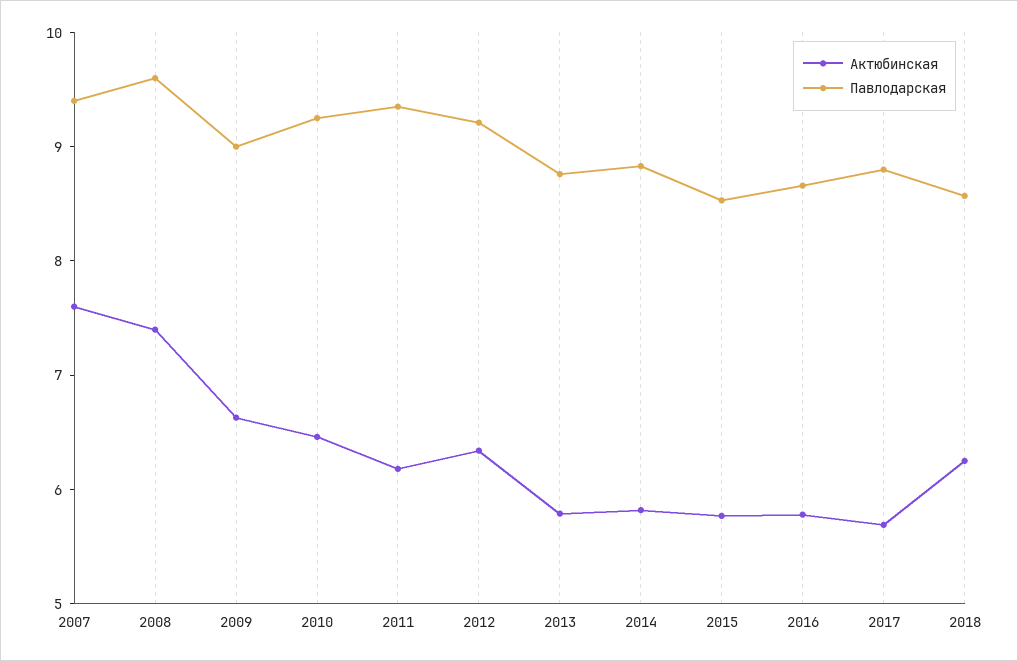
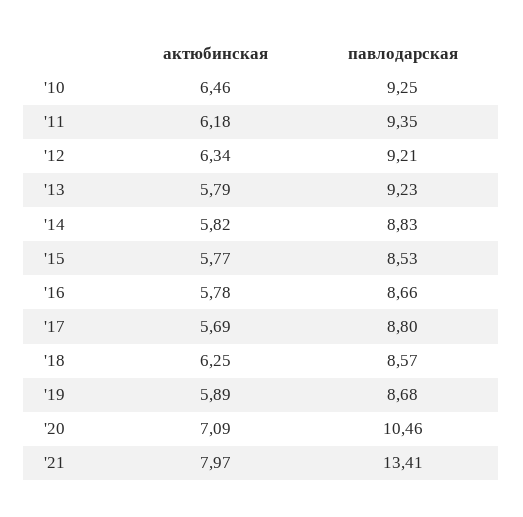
Актюбинская, 2007: 7.6 -> none
Павлодарская, 2007: 9.4 -> none
Актюбинская, 2008: 7.4 -> none
Павлодарская, 2008: 9.6 -> none
Актюбинская, 2009: 6.6 -> none
Павлодарская, 2009: 9 -> none
Павлодарская, 2013: 8.8 -> 9.23
Актюбинская, '19: none -> 5.89
Павлодарская, '19: none -> 8.68
Актюбинская, '20: none -> 7.09
Павлодарская, '20: none -> 10.46
Актюбинская, '21: none -> 7.97
Павлодарская, '21: none -> 13.41

